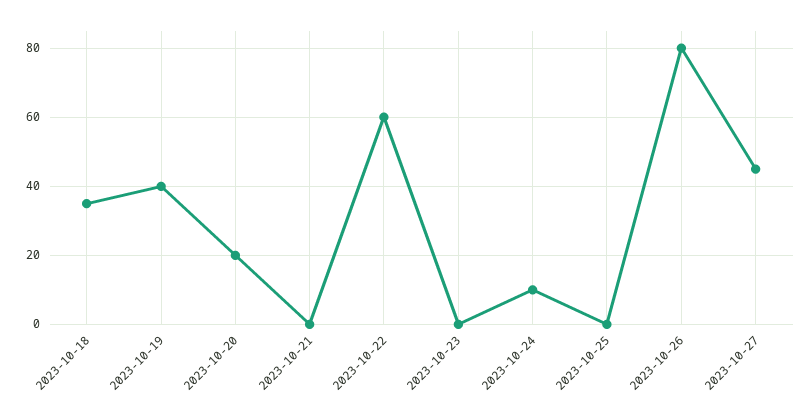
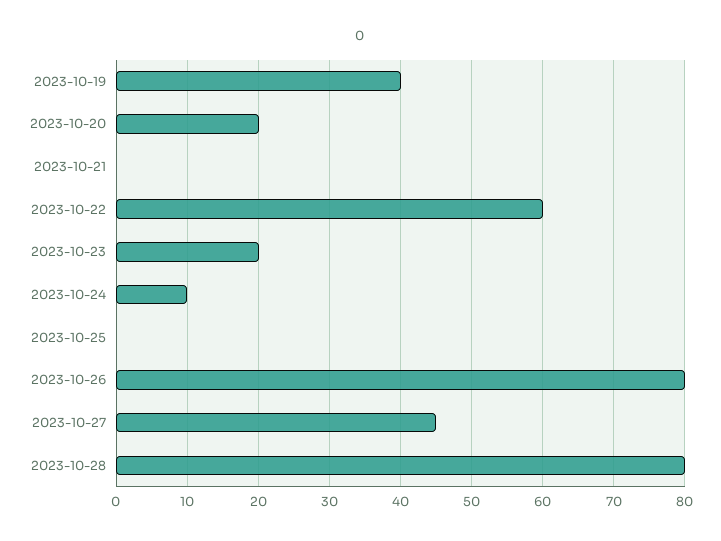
2023-10-18: 35 -> none
2023-10-23: 0 -> 20
2023-10-28: none -> 80

